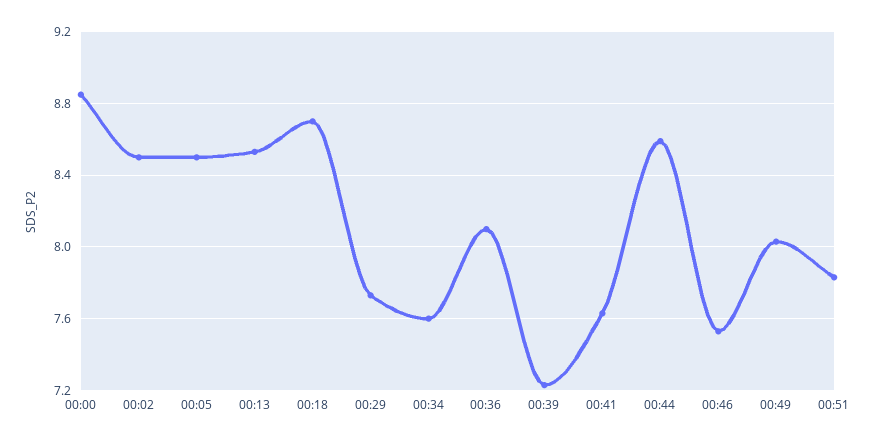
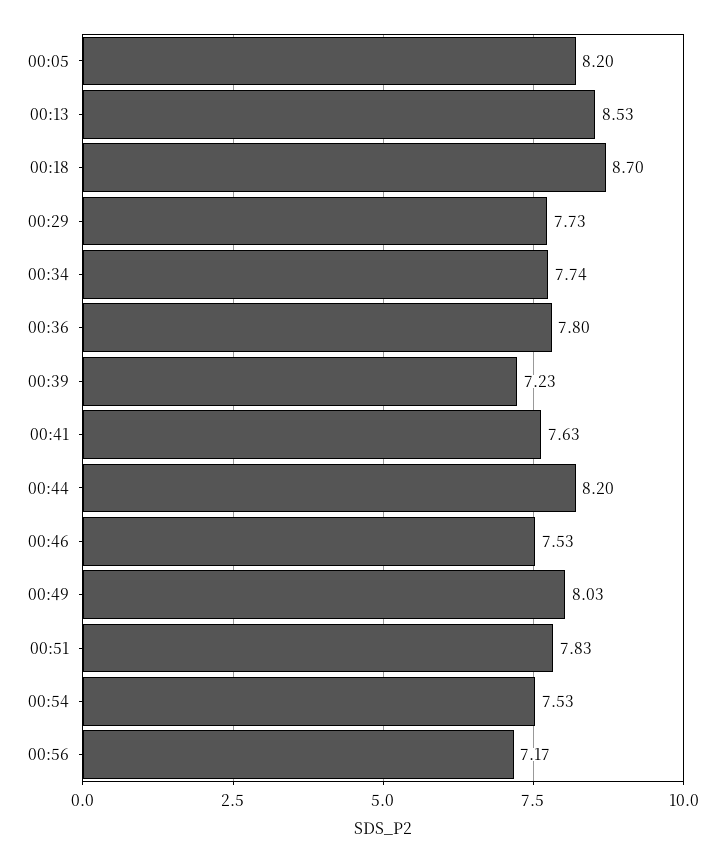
00:00: 8.85 -> none
00:02: 8.5 -> none
00:05: 8.5 -> 8.2
00:34: 7.6 -> 7.74
00:36: 8.1 -> 7.8
00:44: 8.6 -> 8.2
00:54: none -> 7.53
00:56: none -> 7.17

